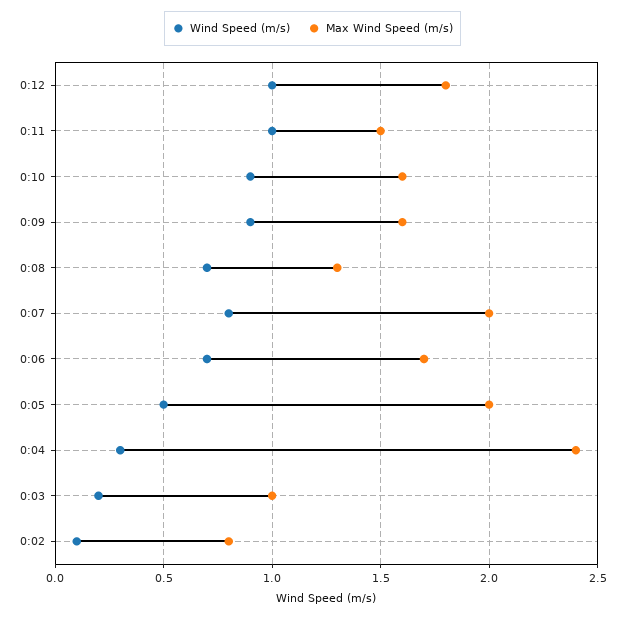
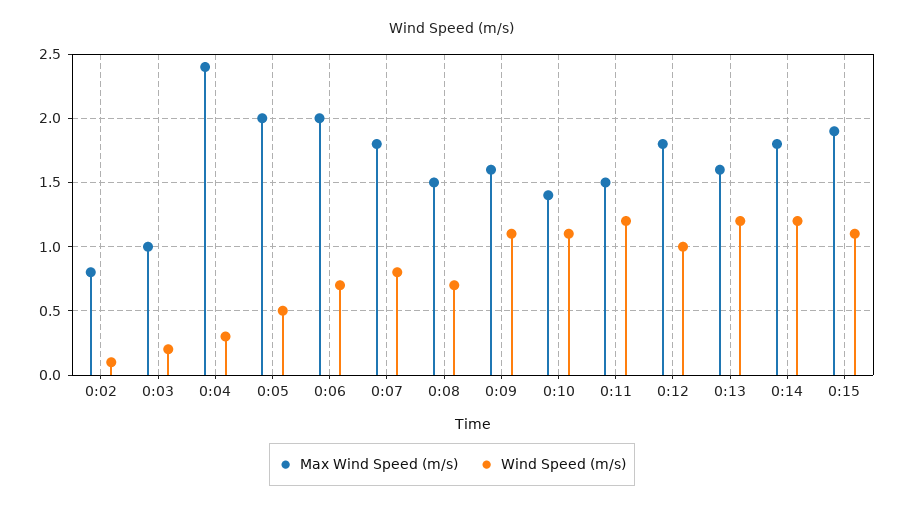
Wind Speed (m/s), 0:11: 1 -> 1.2
Wind Speed (m/s), 0:10: 0.9 -> 1.1
Max Wind Speed (m/s), 0:10: 1.6 -> 1.4
Wind Speed (m/s), 0:09: 0.9 -> 1.1
Max Wind Speed (m/s), 0:08: 1.3 -> 1.5
Max Wind Speed (m/s), 0:07: 2 -> 1.8
Max Wind Speed (m/s), 0:06: 1.7 -> 2
Max Wind Speed (m/s), 0:13: none -> 1.6
Wind Speed (m/s), 0:13: none -> 1.2
Max Wind Speed (m/s), 0:14: none -> 1.8
Wind Speed (m/s), 0:14: none -> 1.2
Max Wind Speed (m/s), 0:15: none -> 1.9
Wind Speed (m/s), 0:15: none -> 1.1

